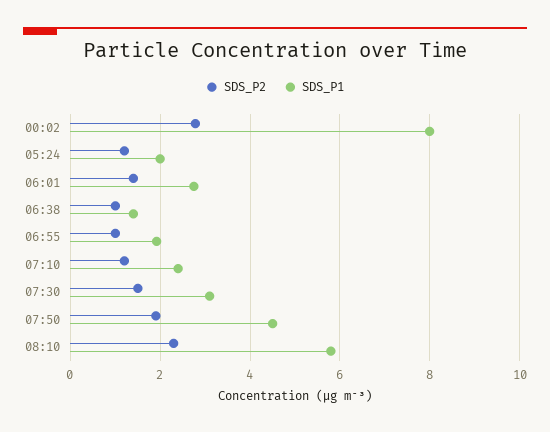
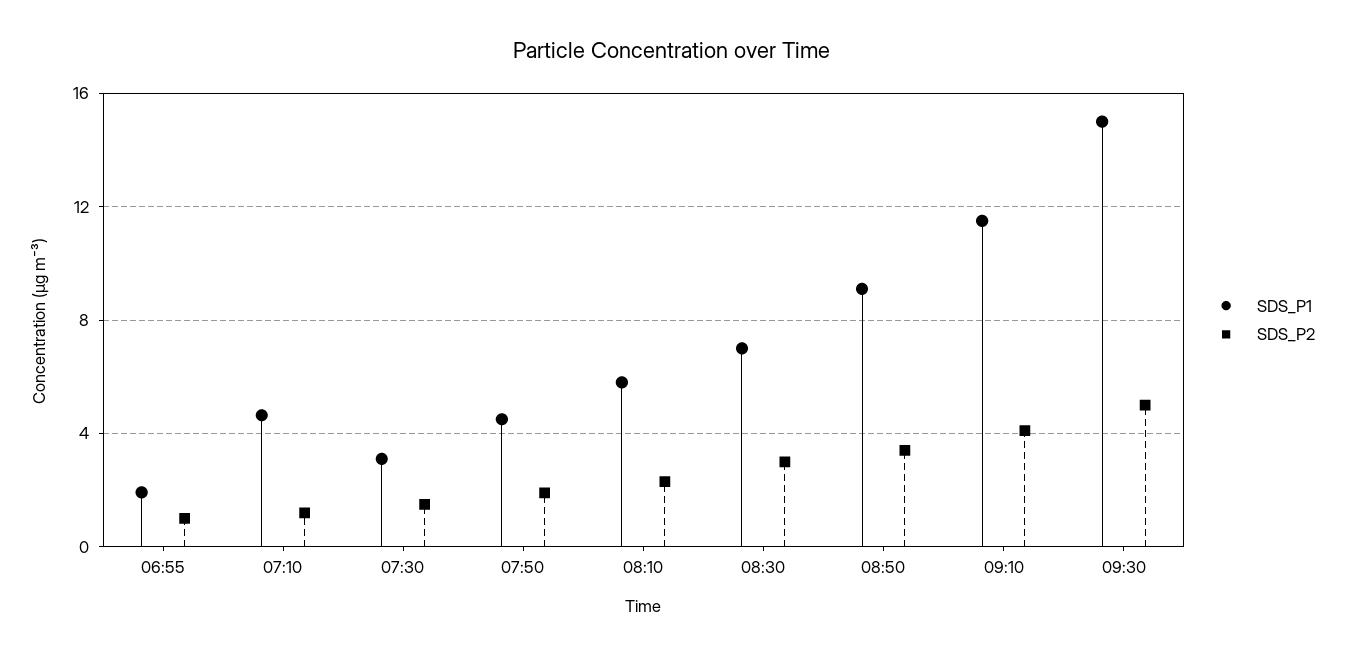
SDS_P2, 00:02: 2.8 -> none
SDS_P1, 00:02: 8 -> none
SDS_P2, 05:24: 1.2 -> none
SDS_P1, 05:24: 2 -> none
SDS_P2, 06:01: 1.4 -> none
SDS_P1, 06:01: 2.8 -> none
SDS_P2, 06:38: 1 -> none
SDS_P1, 06:38: 1.4 -> none
SDS_P1, 07:10: 2.4 -> 4.5
SDS_P1, 08:30: none -> 7
SDS_P2, 08:30: none -> 3
SDS_P1, 08:50: none -> 9
SDS_P2, 08:50: none -> 3.5
SDS_P1, 09:10: none -> 11.5
SDS_P2, 09:10: none -> 4
SDS_P1, 09:30: none -> 15
SDS_P2, 09:30: none -> 5

